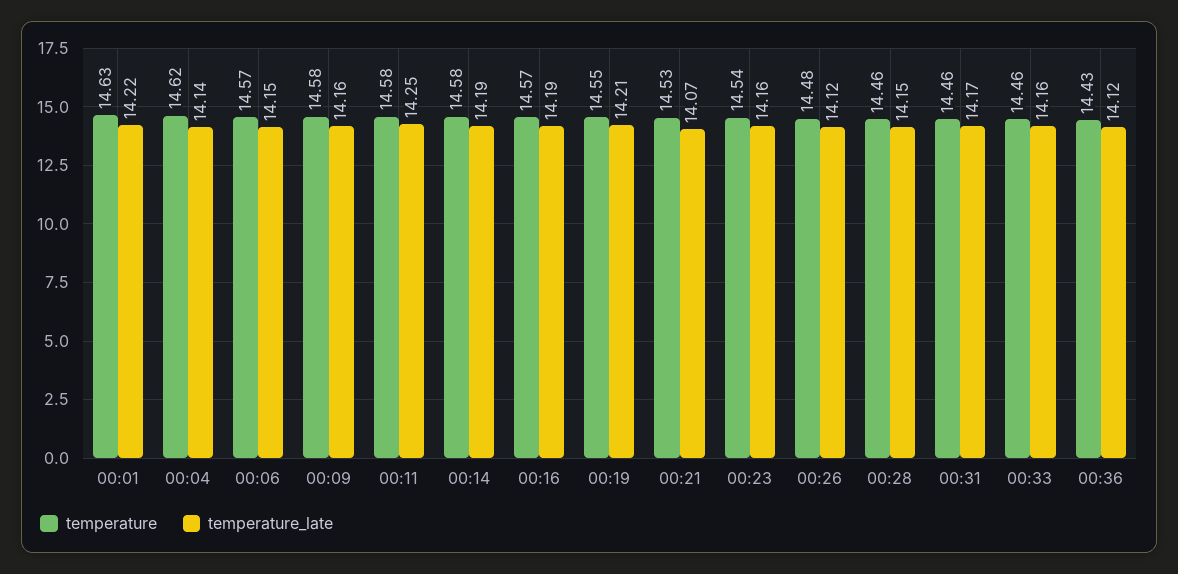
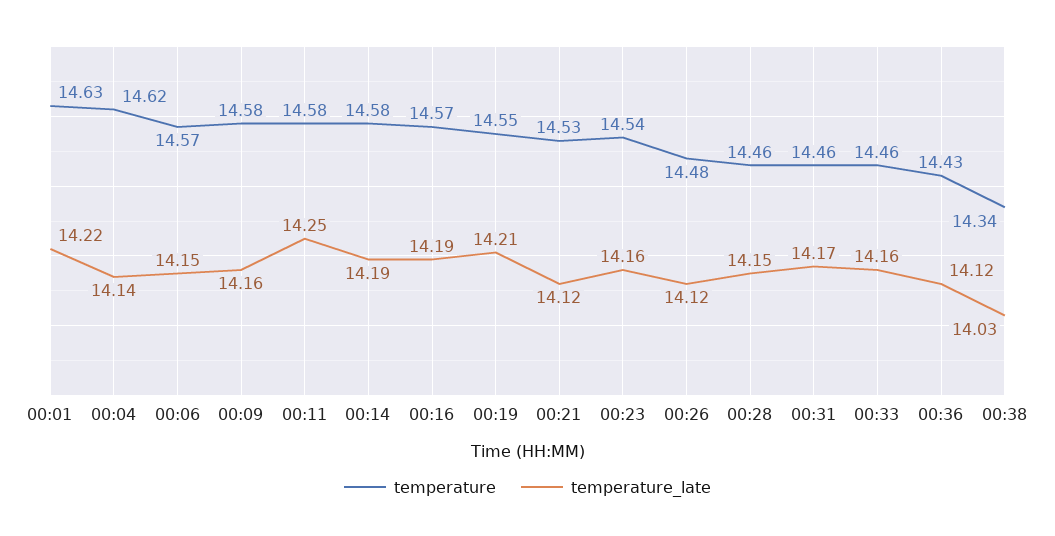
temperature_late, 00:21: 14.07 -> 14.12
temperature, 00:38: none -> 14.34
temperature_late, 00:38: none -> 14.03

